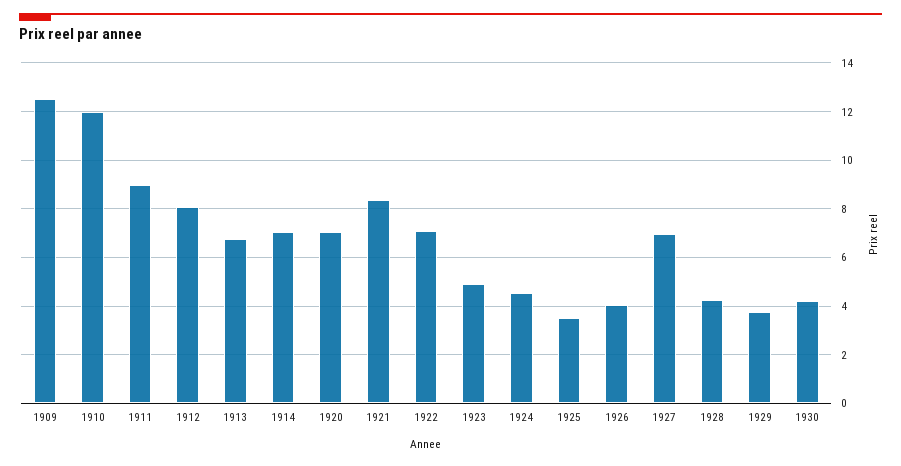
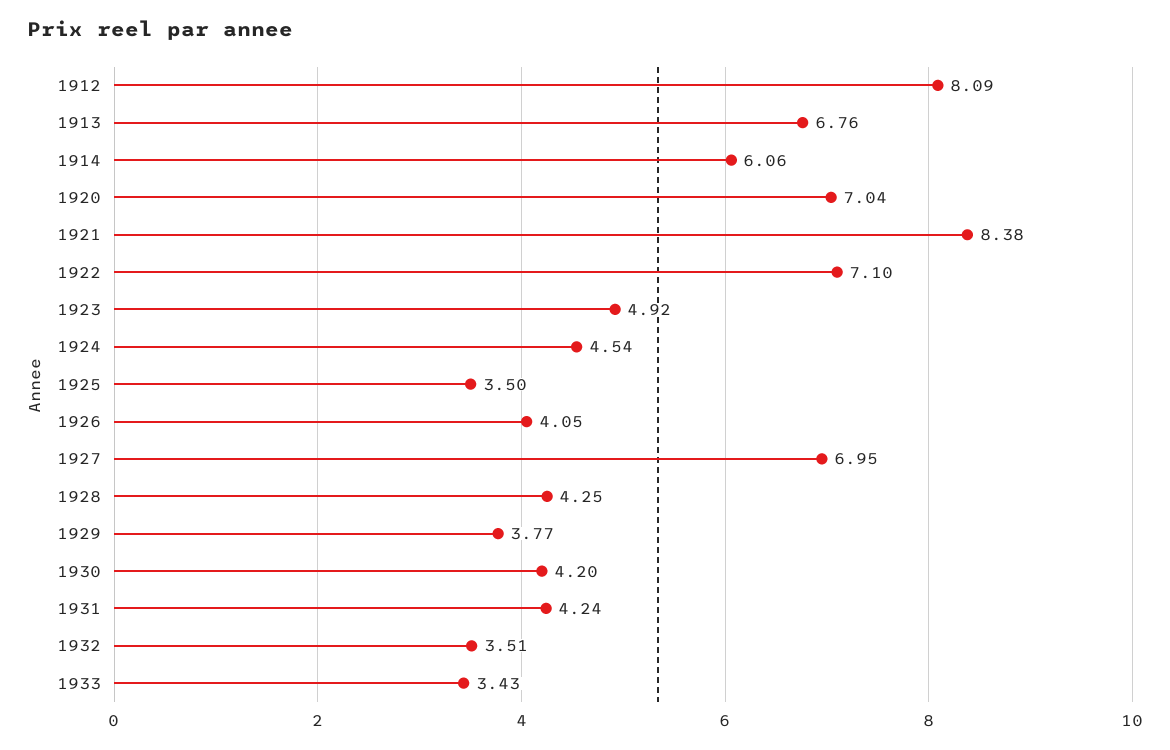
1909: 12.5 -> none
1910: 12 -> none
1911: 9 -> none
1914: 7 -> 6.06
1931: none -> 4.24
1932: none -> 3.51
1933: none -> 3.43

